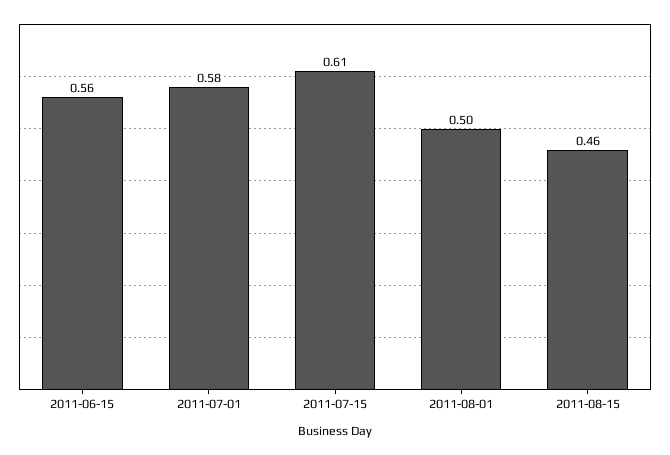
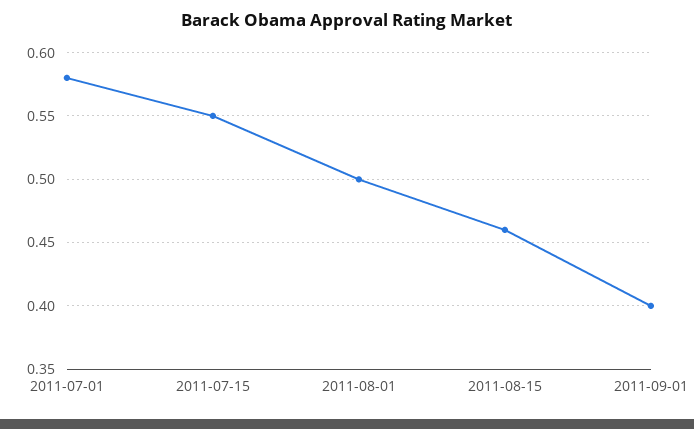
2011-06-15: 0.56 -> none
2011-07-15: 0.61 -> 0.55
2011-09-01: none -> 0.4

